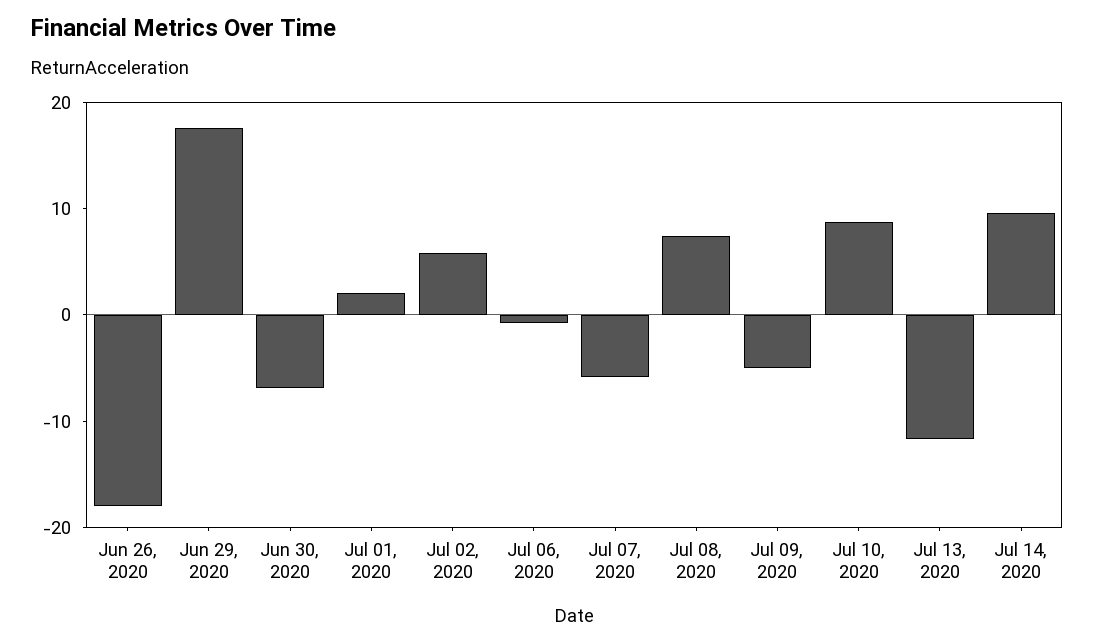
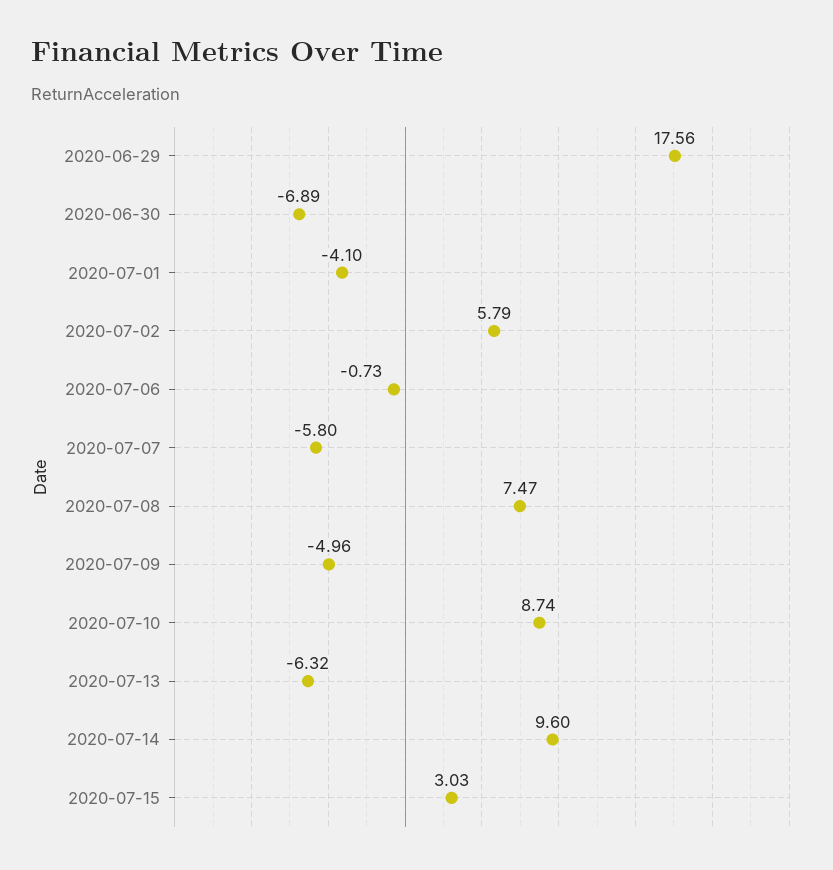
Jun 26, 2020: -18 -> none
Jul 01, 2020: 2 -> -4.1
Jul 13, 2020: -12 -> -6.32
2020-07-15: none -> 3.03

